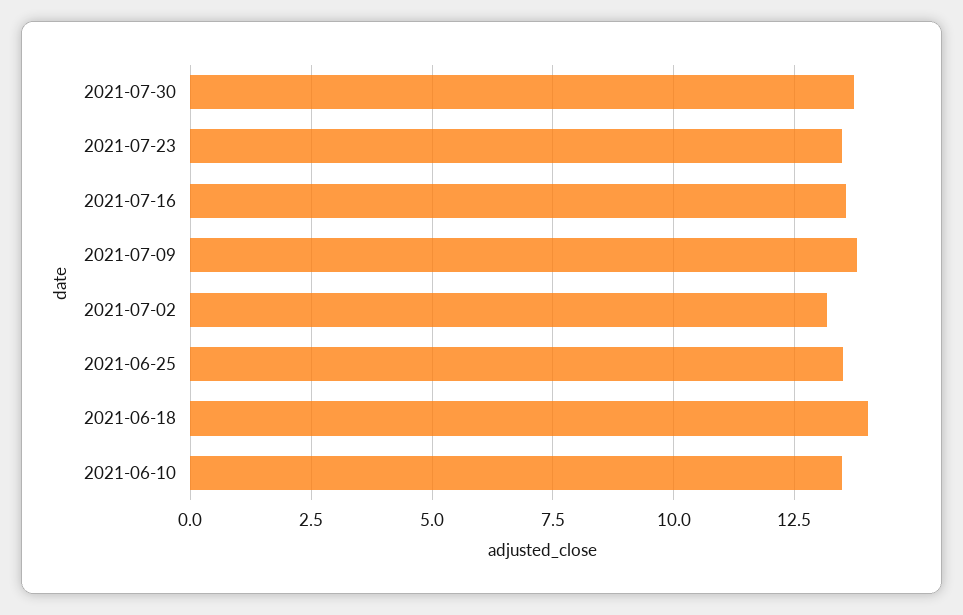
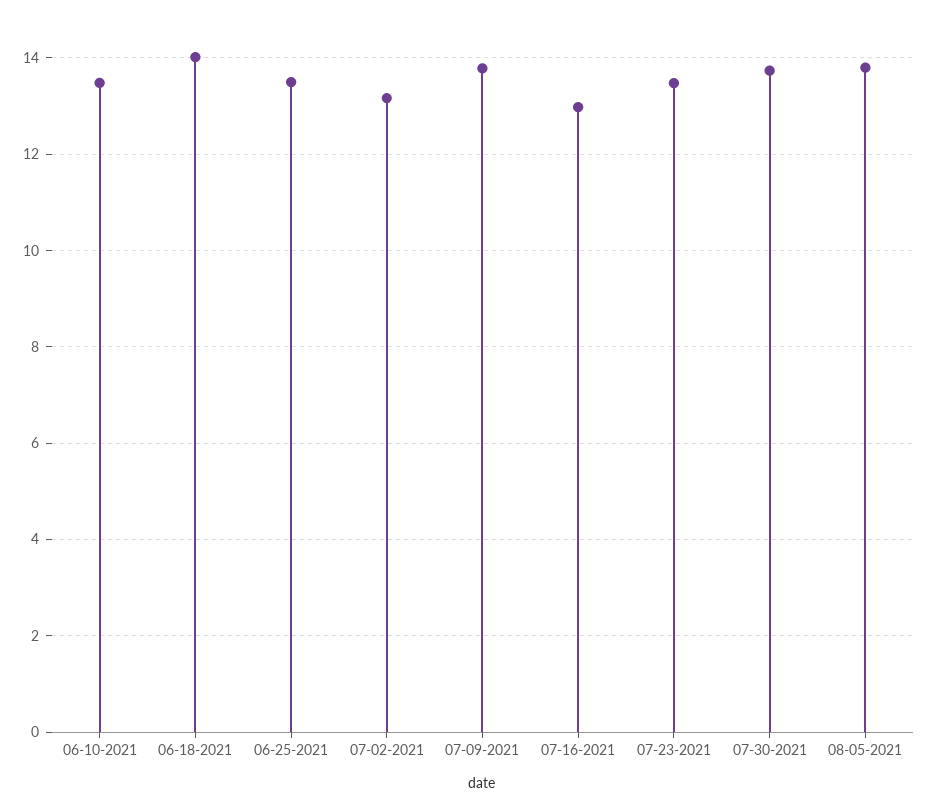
2021-07-16: 13.5 -> 13
08-05-2021: none -> 13.8

